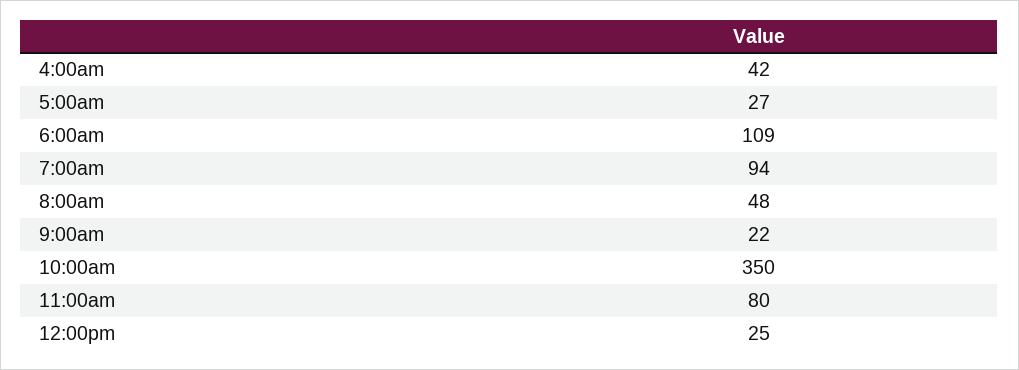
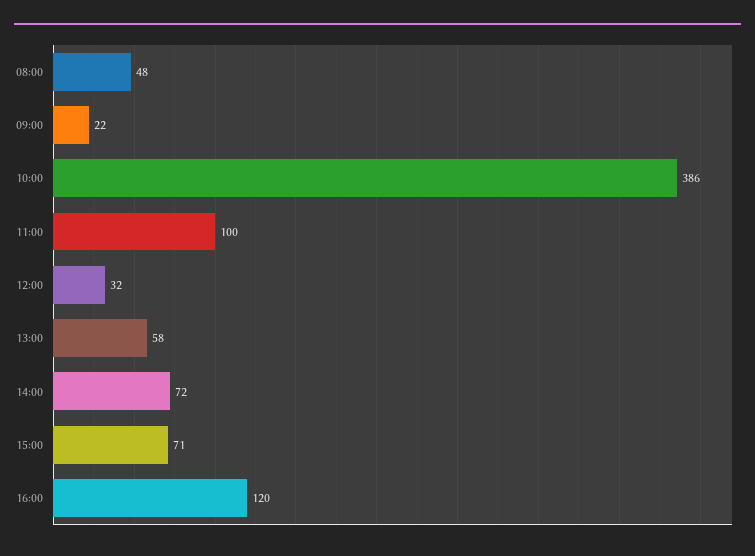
4:00am: 42 -> none
5:00am: 27 -> none
6:00am: 109 -> none
7:00am: 94 -> none
10:00am: 350 -> 386
11:00am: 80 -> 100
12:00pm: 25 -> 32
13:00: none -> 58
14:00: none -> 72
15:00: none -> 71
16:00: none -> 120

